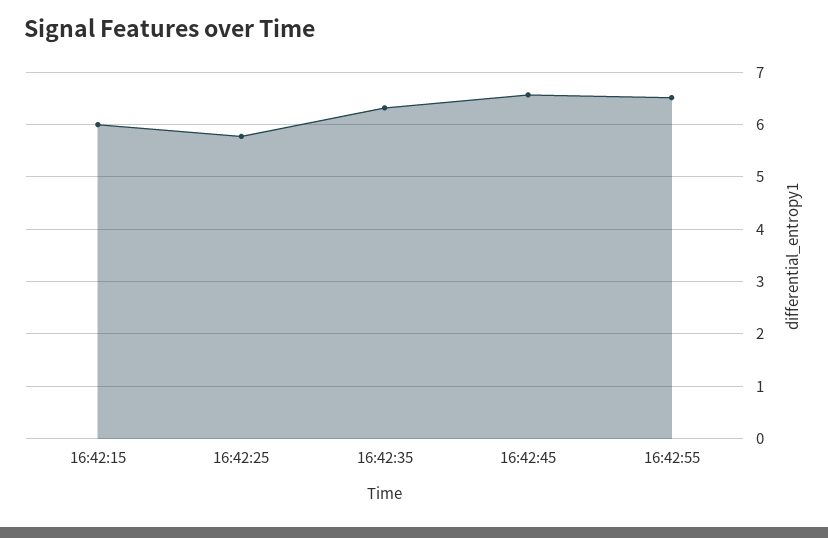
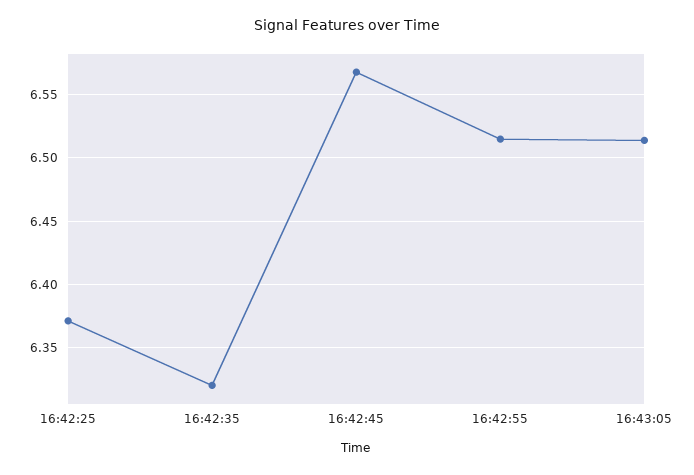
16:42:15: 6 -> none
16:42:25: 5.8 -> 6.37
16:43:05: none -> 6.515

